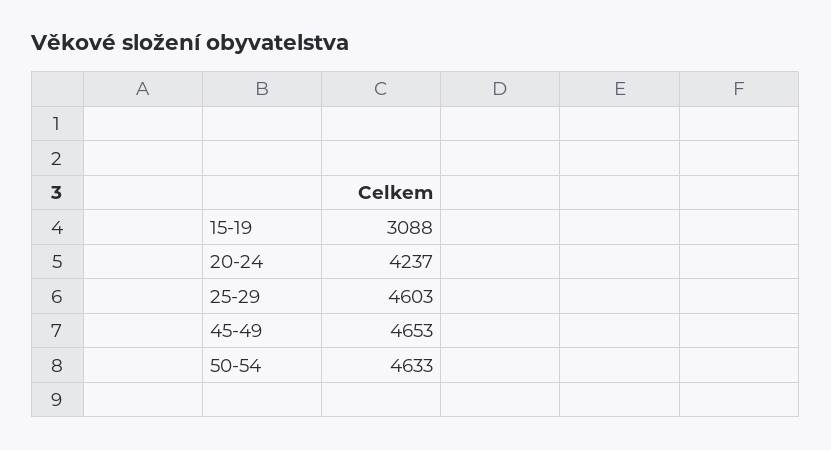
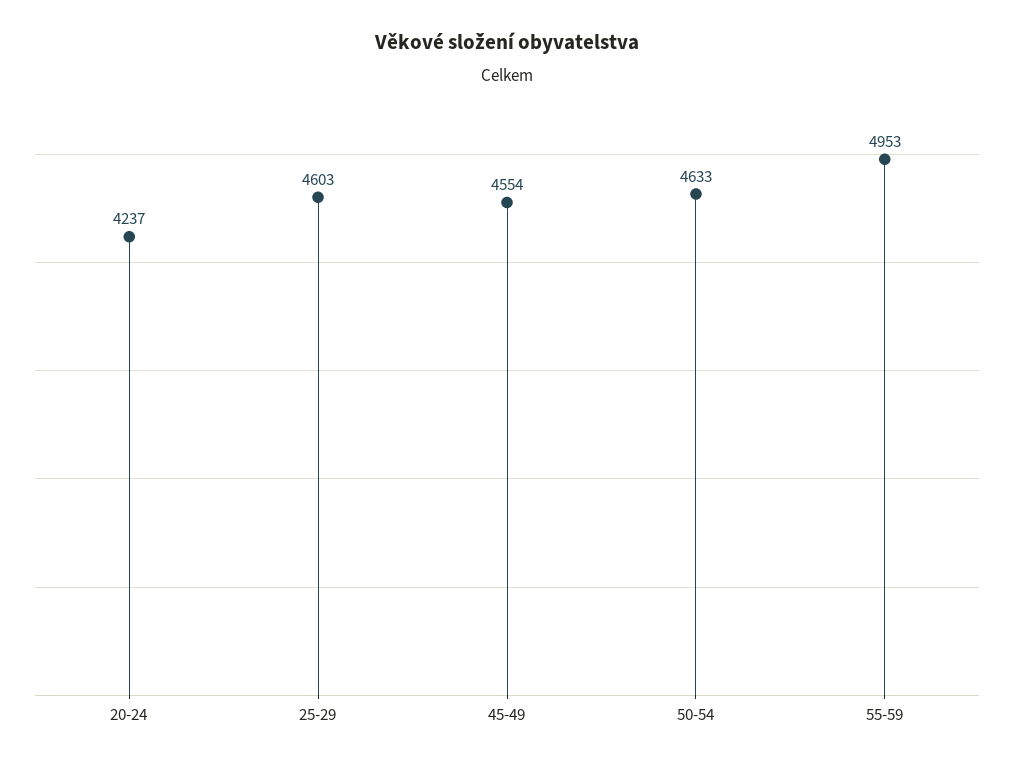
15-19: 3088 -> none
45-49: 4653 -> 4554
55-59: none -> 4953

